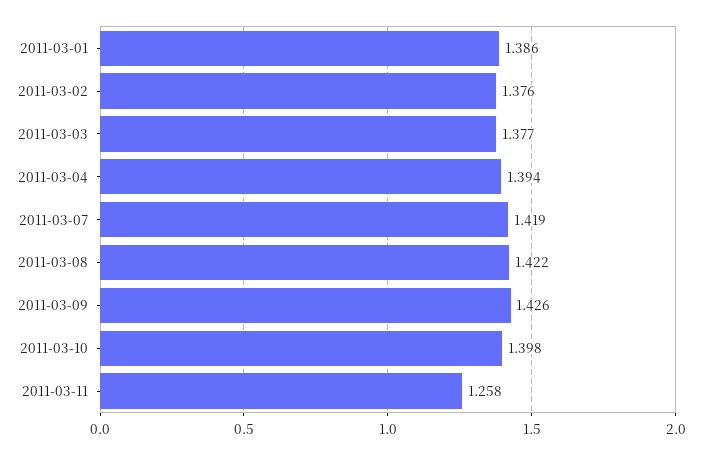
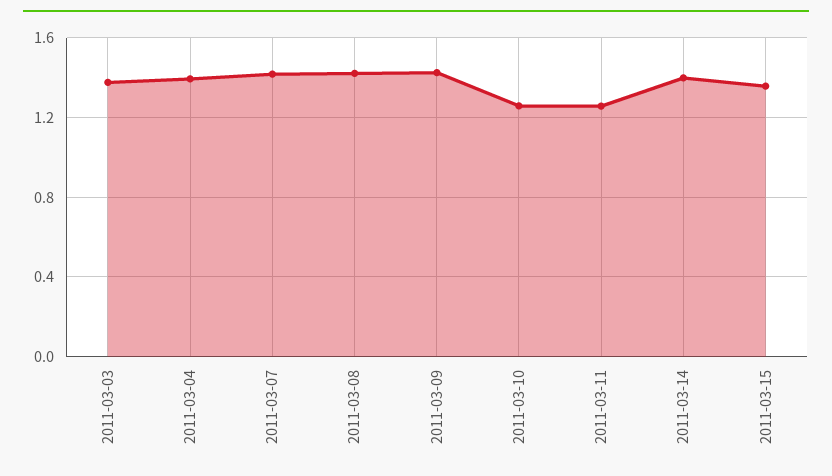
2011-03-01: 1.386 -> none
2011-03-02: 1.376 -> none
2011-03-10: 1.398 -> 1.25
2011-03-14: none -> 1.4
2011-03-15: none -> 1.35

